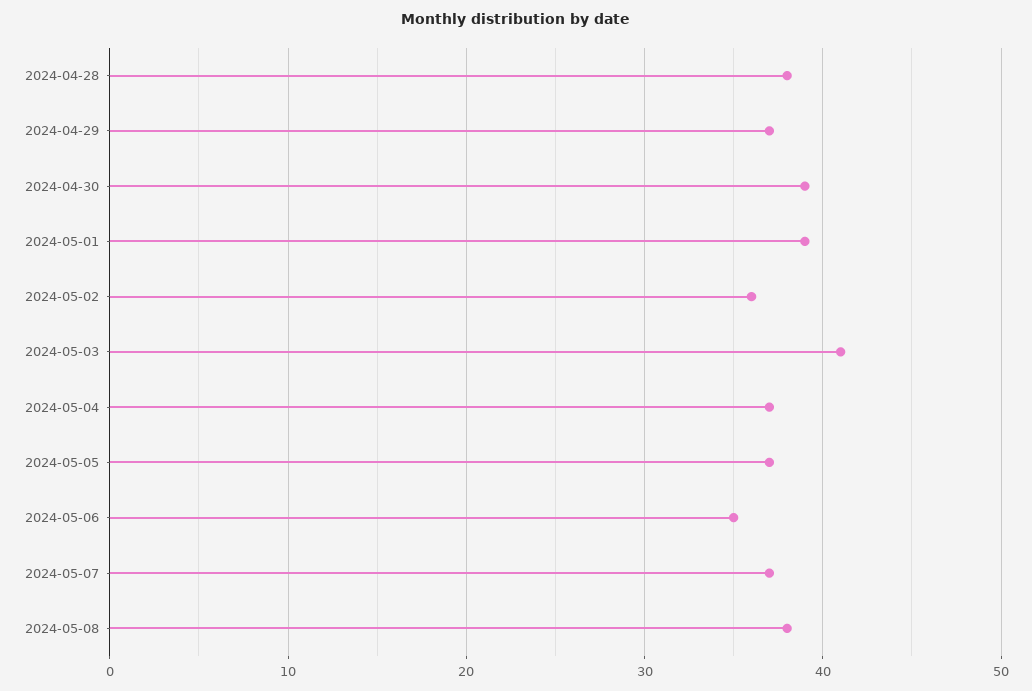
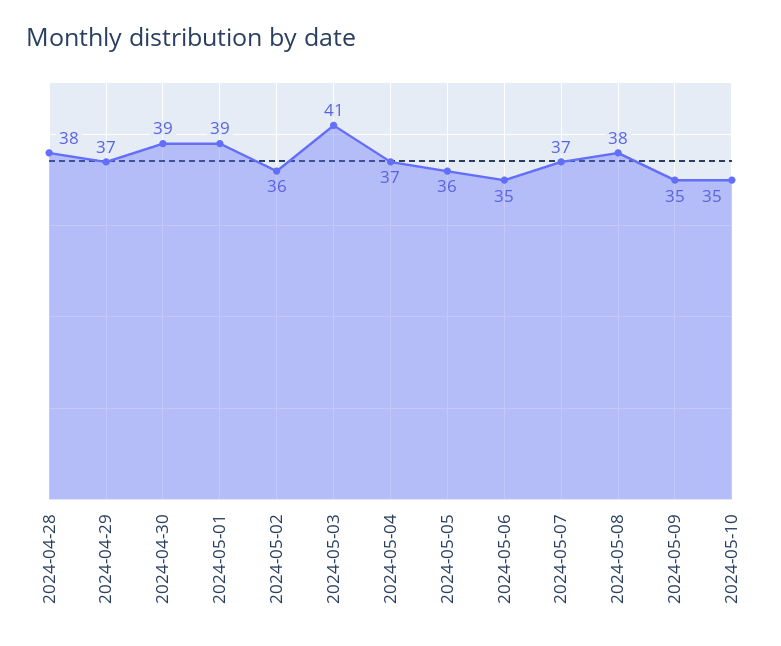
2024-05-05: 37 -> 36
2024-05-09: none -> 35
2024-05-10: none -> 35

